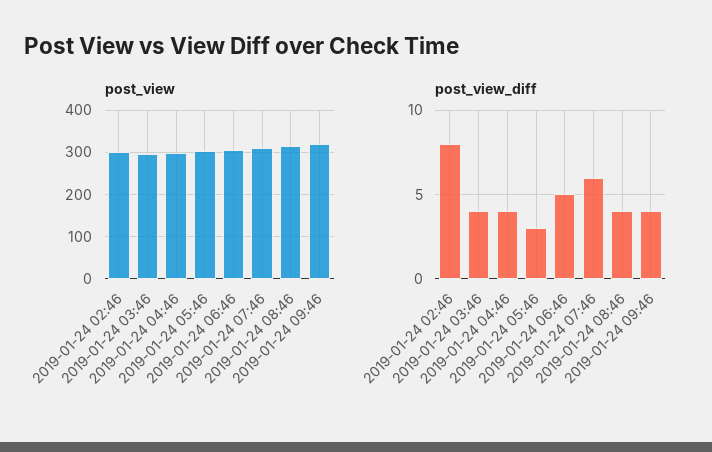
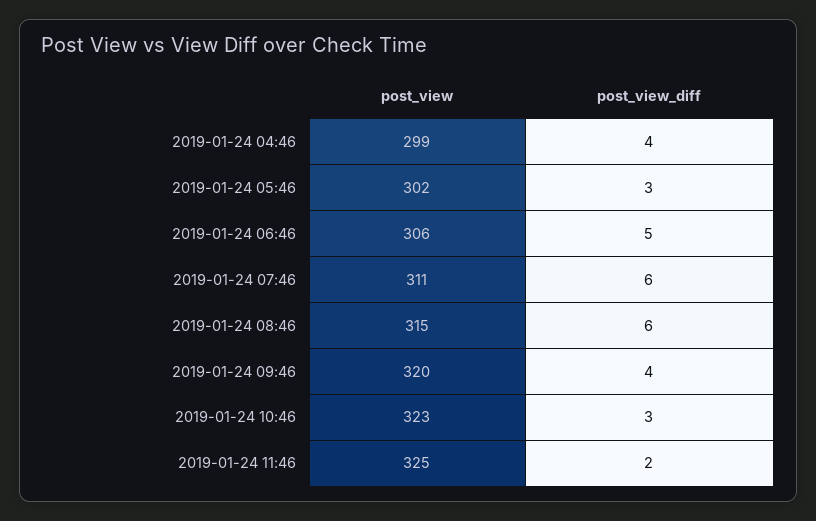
post_view, 2019-01-24 02:46: 300 -> none
post_view, 2019-01-24 03:46: 300 -> none
post_view_diff, 2019-01-24 02:46: 8 -> none
post_view_diff, 2019-01-24 03:46: 4 -> none
post_view_diff, 2019-01-24 08:46: 4 -> 6
post_view, 2019-01-24 10:46: none -> 323
post_view_diff, 2019-01-24 10:46: none -> 3
post_view, 2019-01-24 11:46: none -> 325
post_view_diff, 2019-01-24 11:46: none -> 2

